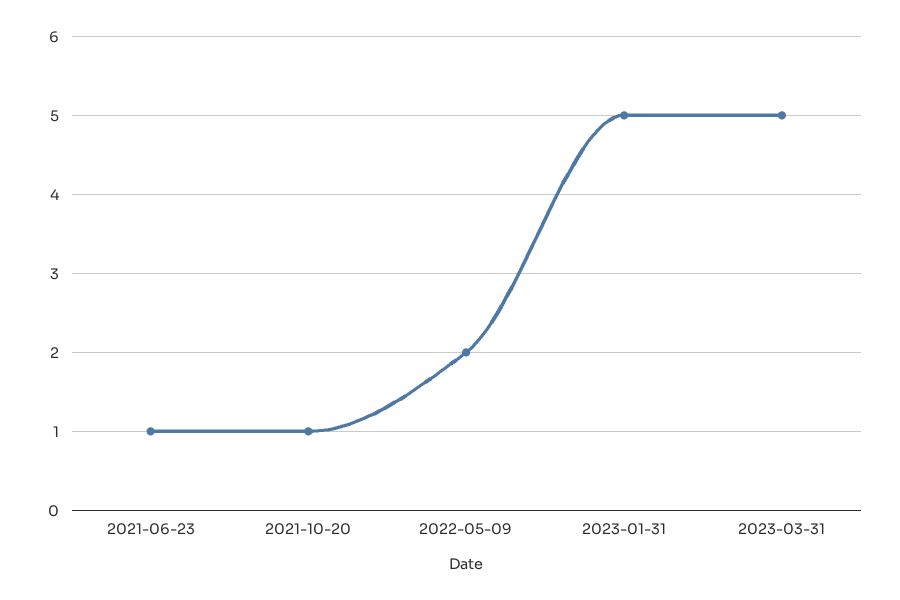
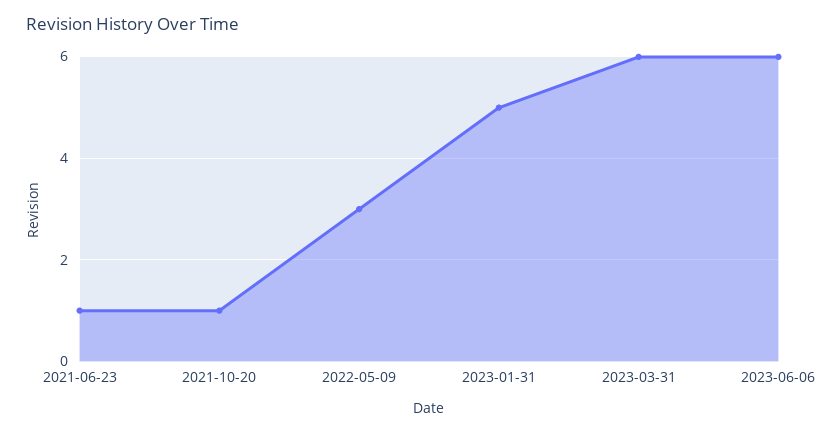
2022-05-09: 2 -> 3
2023-03-31: 5 -> 6
2023-06-06: none -> 6

